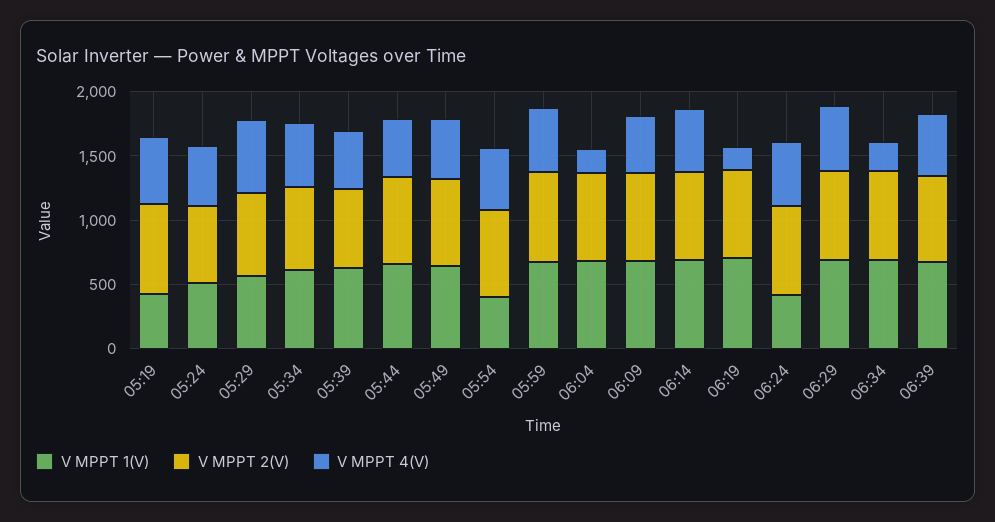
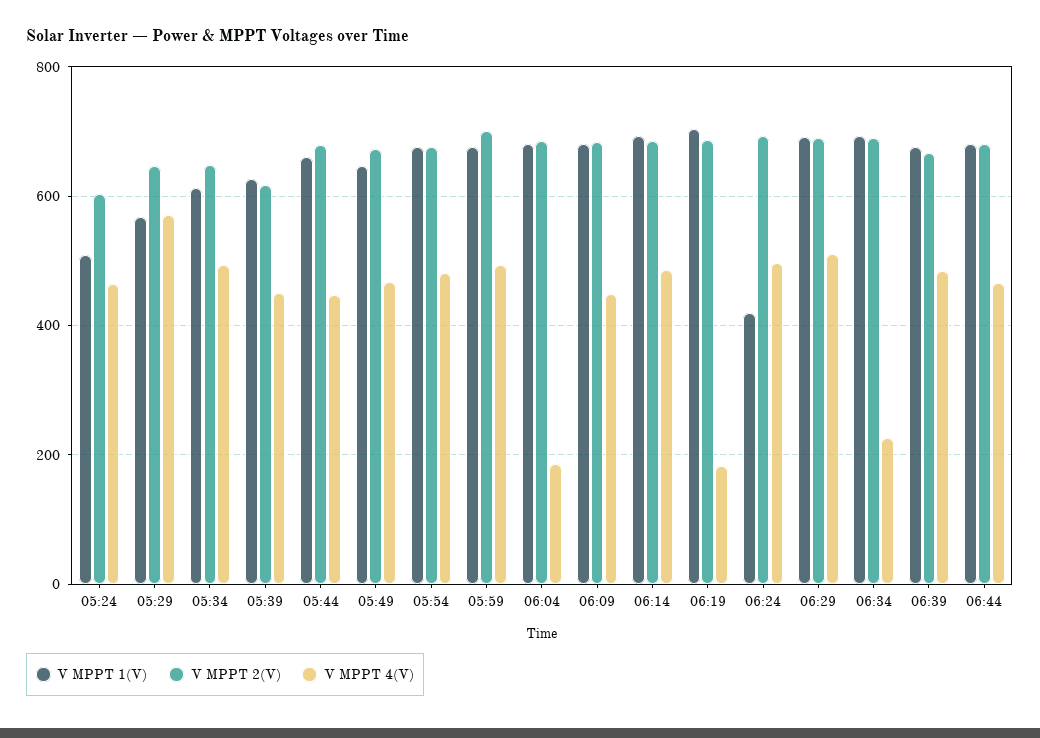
V MPPT 1(V), 05:19: 400 -> none
V MPPT 2(V), 05:19: 700 -> none
V MPPT 4(V), 05:19: 500 -> none
V MPPT 1(V), 05:54: 400 -> 680
V MPPT 1(V), 06:44: none -> 680
V MPPT 2(V), 06:44: none -> 680
V MPPT 4(V), 06:44: none -> 460

